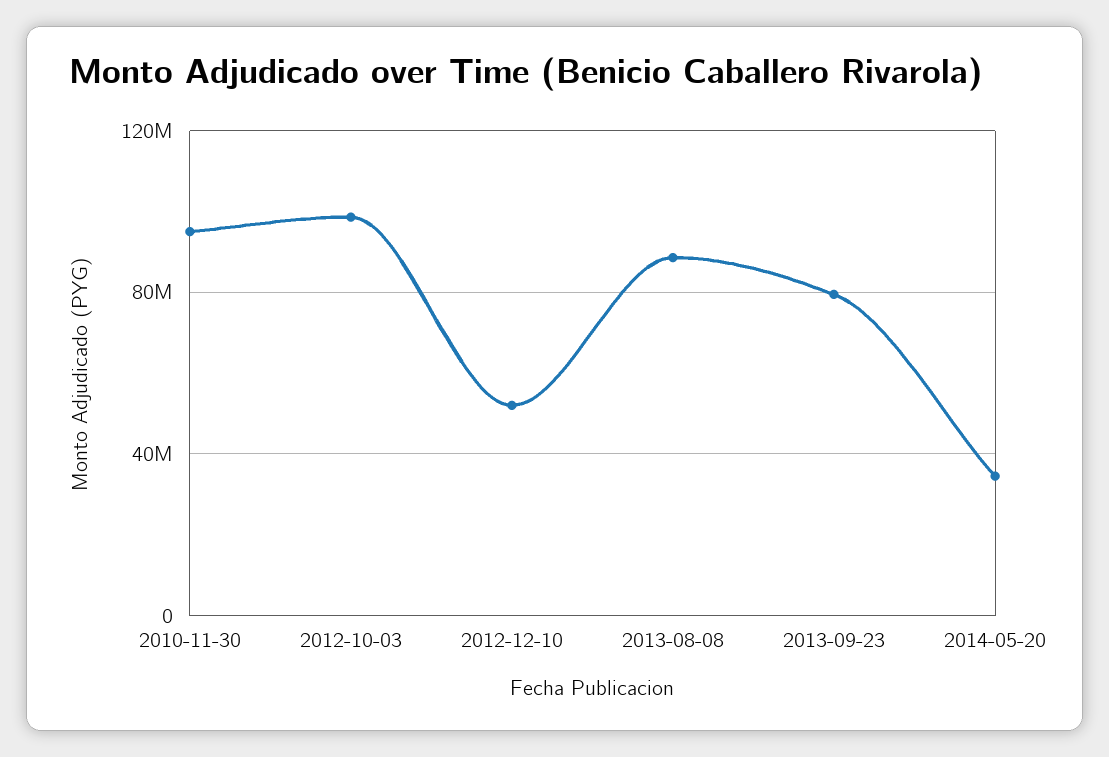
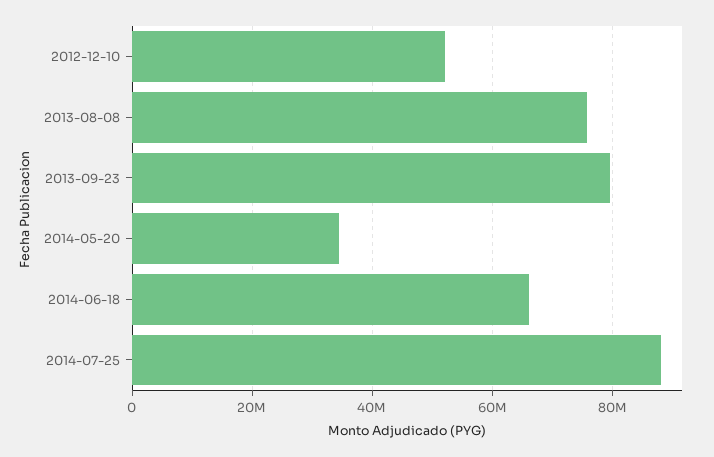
2010-11-30: 95000000 -> none
2012-10-03: 100000000 -> none
2013-08-08: 90000000 -> 76000000
2014-06-18: none -> 66000000
2014-07-25: none -> 88000000

